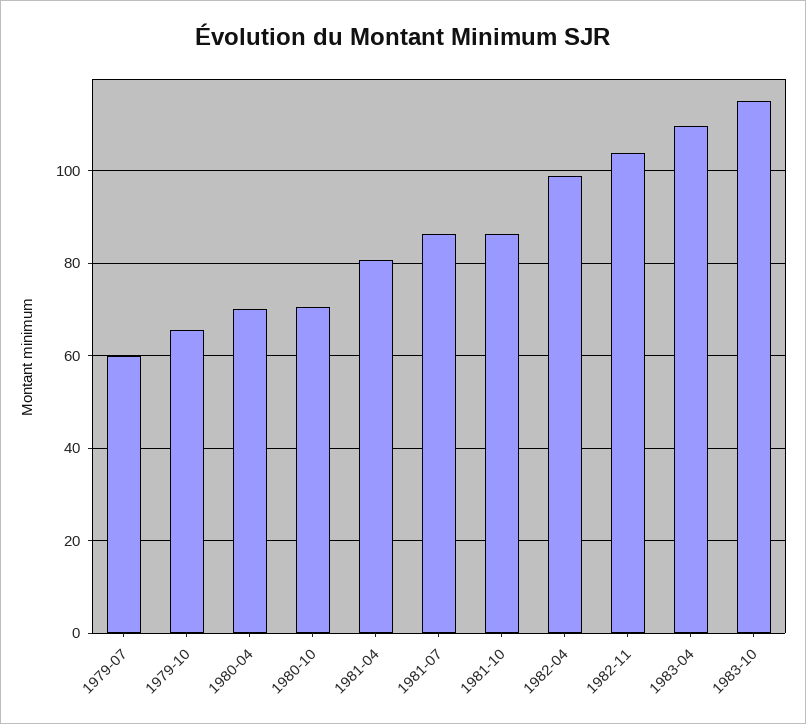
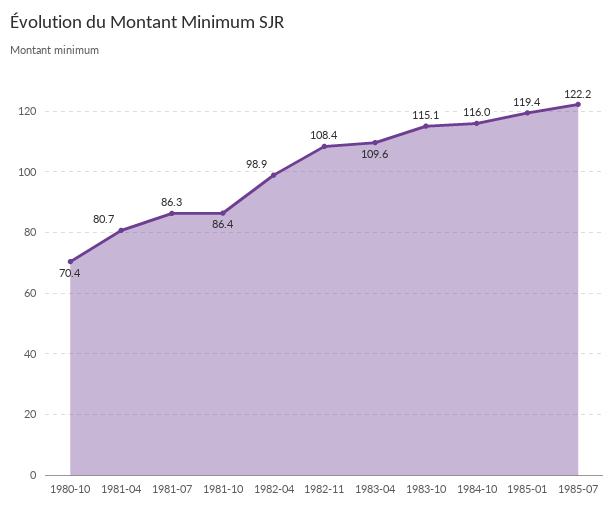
1979-07: 60 -> none
1979-10: 66 -> none
1980-04: 70 -> none
1982-11: 104 -> 108.4
1984-10: none -> 116
1985-01: none -> 119.4
1985-07: none -> 122.2

